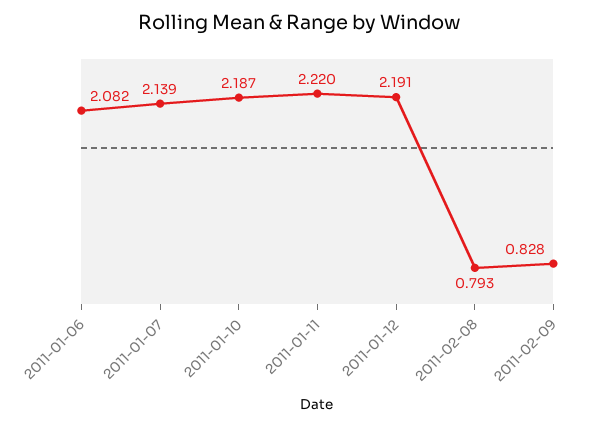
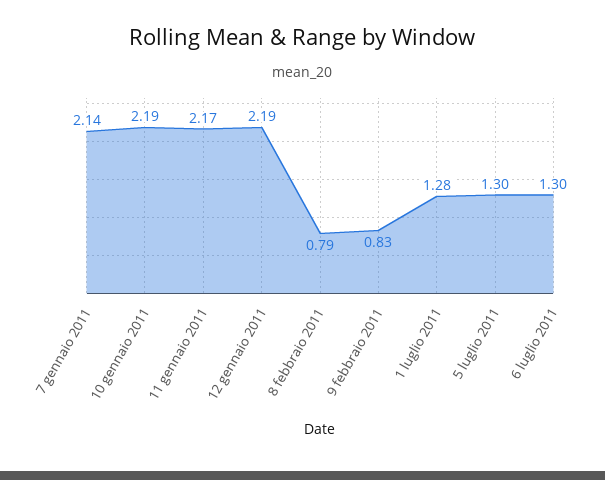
2011-01-06: 2.082 -> none
2011-01-11: 2.22 -> 2.17
1 luglio 2011: none -> 1.28
5 luglio 2011: none -> 1.3
6 luglio 2011: none -> 1.3

